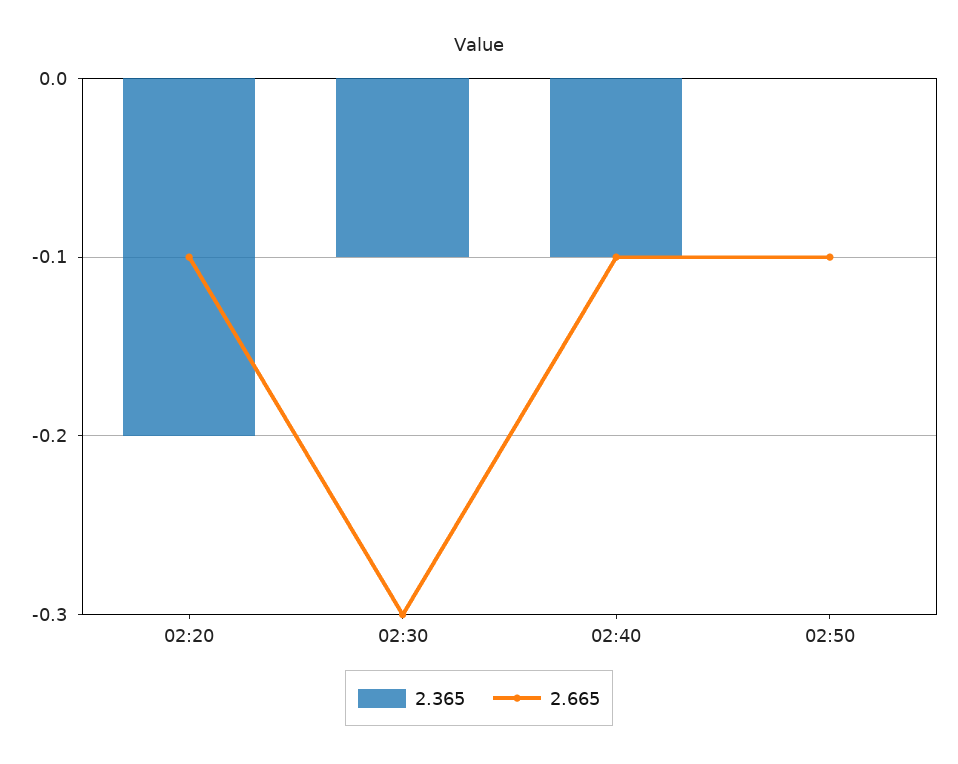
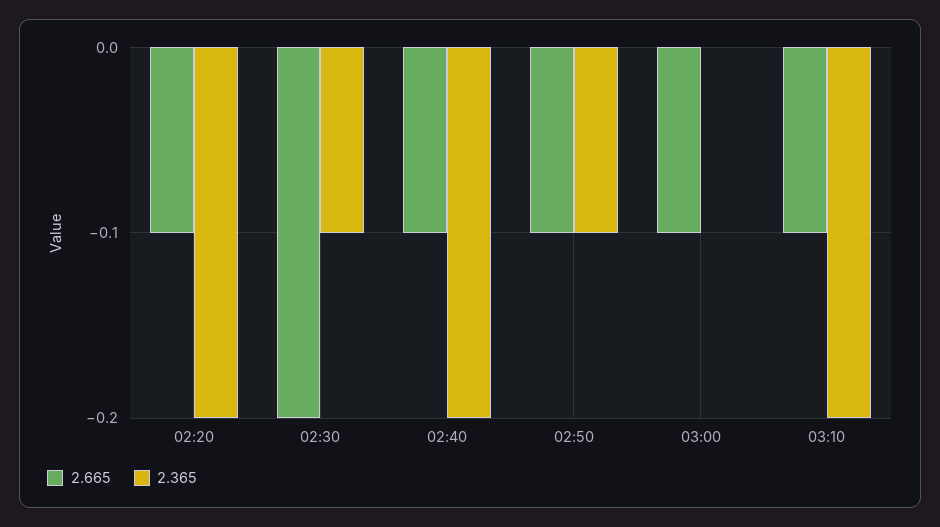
2.665, 02:30: -0.3 -> -0.2
2.365, 02:40: -0.1 -> -0.2
2.365, 02:50: 0 -> -0.1
2.665, 03:00: none -> -0.1
2.365, 03:00: none -> 0
2.665, 03:10: none -> -0.1
2.365, 03:10: none -> -0.2

